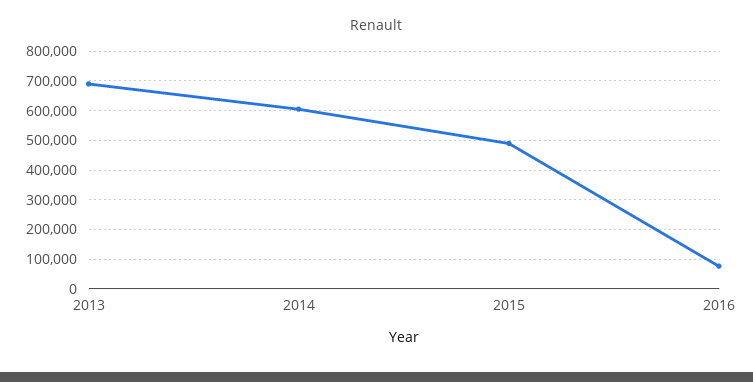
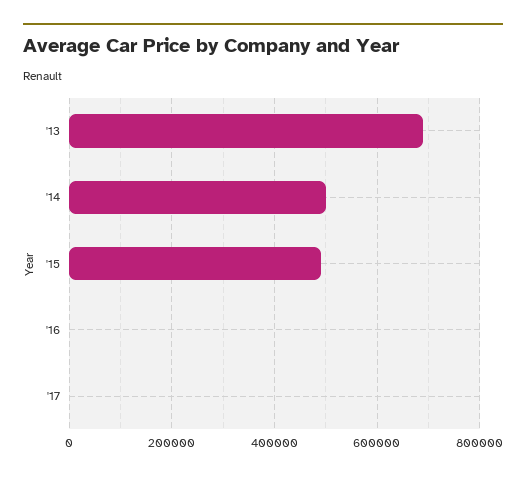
2014: 600000 -> 500000
2016: 75000 -> 0
'17: none -> 0

